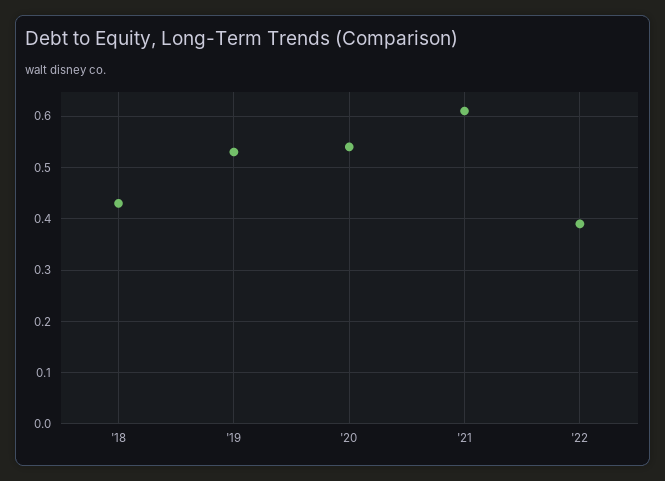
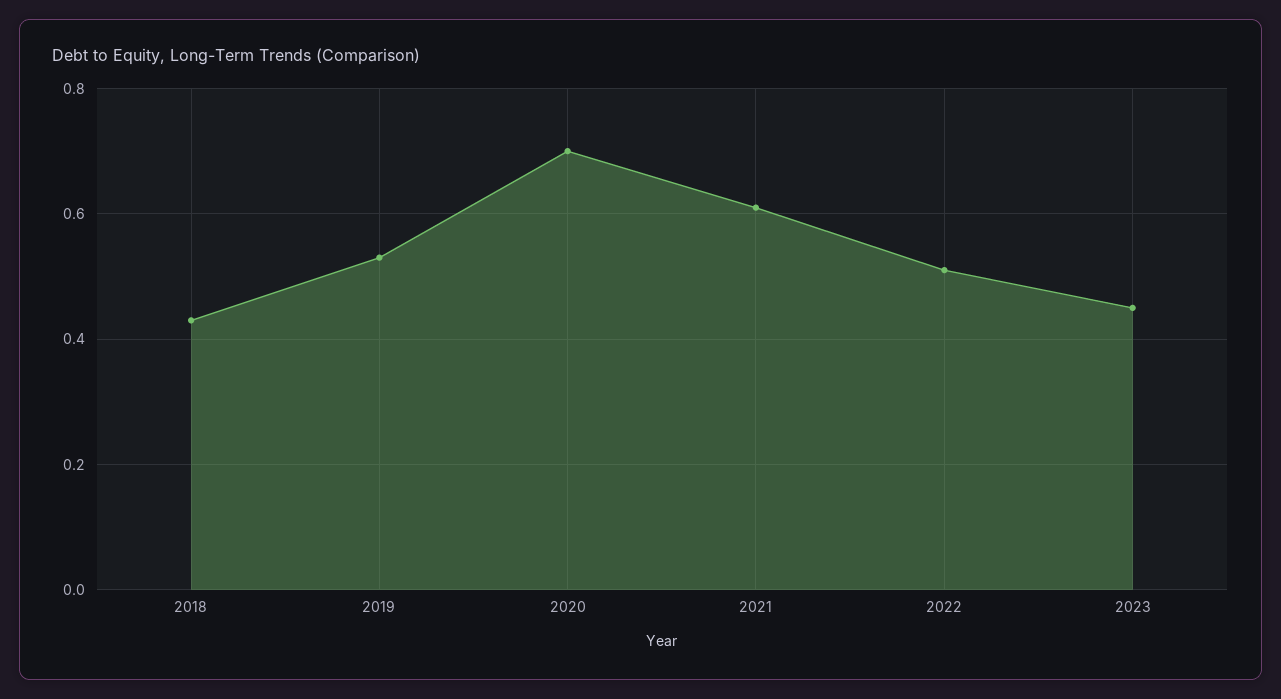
'20: 0.55 -> 0.7
'22: 0.4 -> 0.5
2023: none -> 0.45

